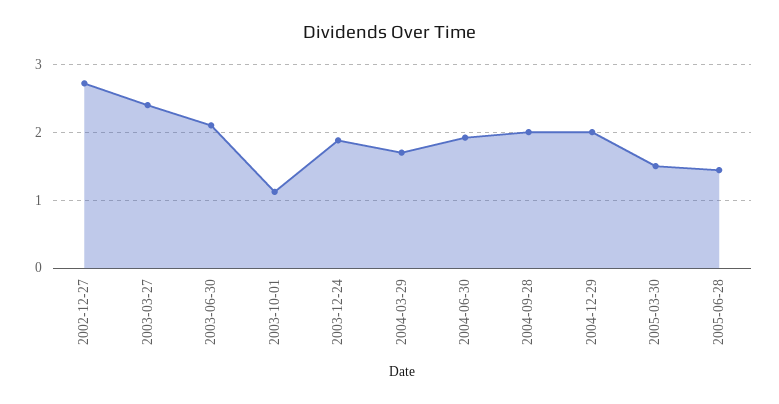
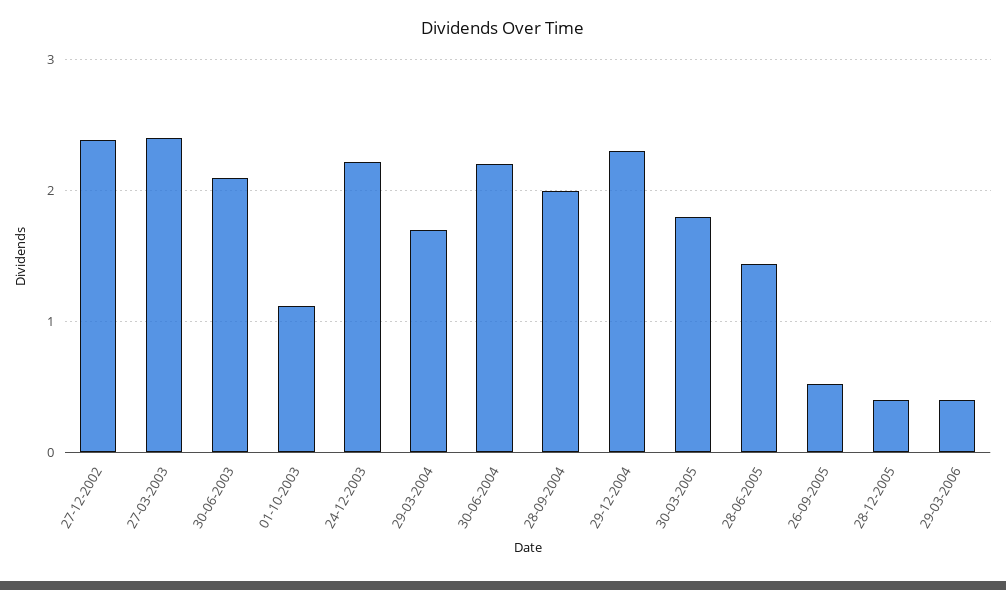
2002-12-27: 2.7 -> 2.4
2003-12-24: 1.9 -> 2.2
2004-06-30: 1.9 -> 2.2
2004-12-29: 2 -> 2.3
2005-03-30: 1.5 -> 1.8
26-09-2005: none -> 0.5
28-12-2005: none -> 0.4
29-03-2006: none -> 0.4

